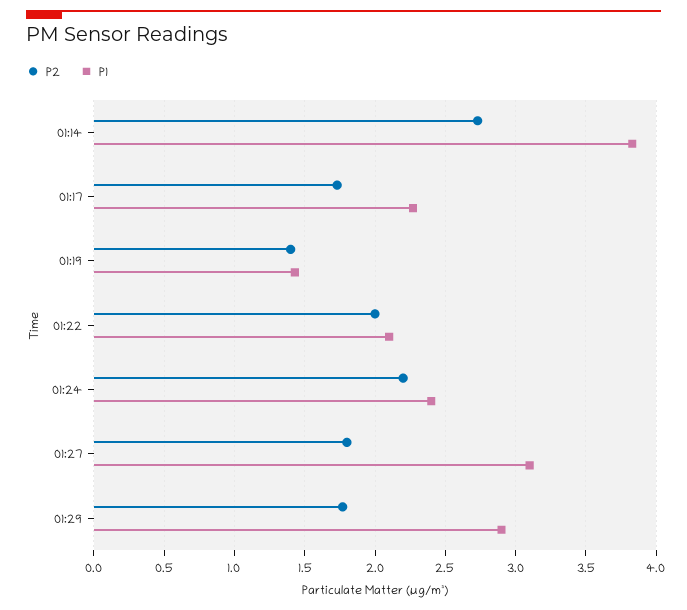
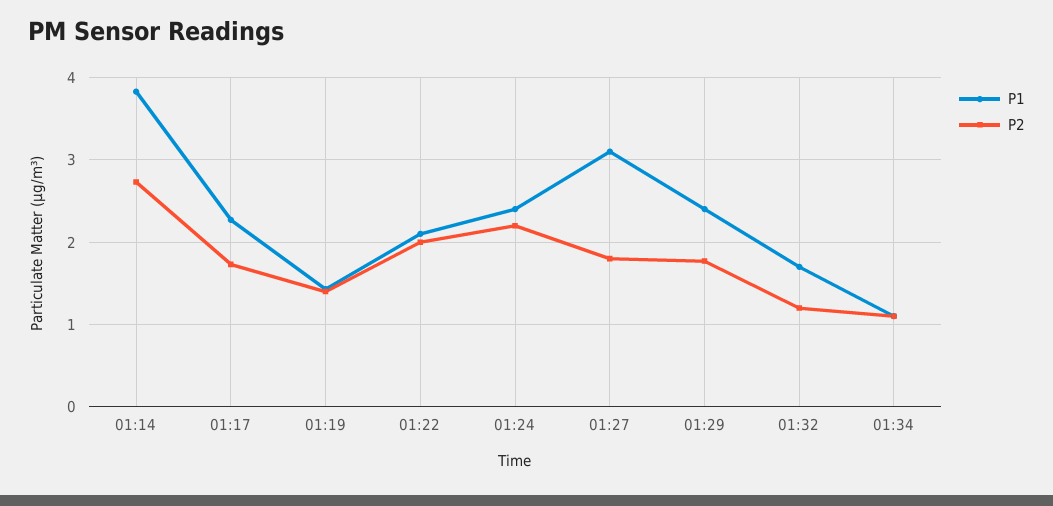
P1, 01:29: 2.9 -> 2.4
P1, 01:32: none -> 1.7
P2, 01:32: none -> 1.2
P1, 01:34: none -> 1.1
P2, 01:34: none -> 1.1

